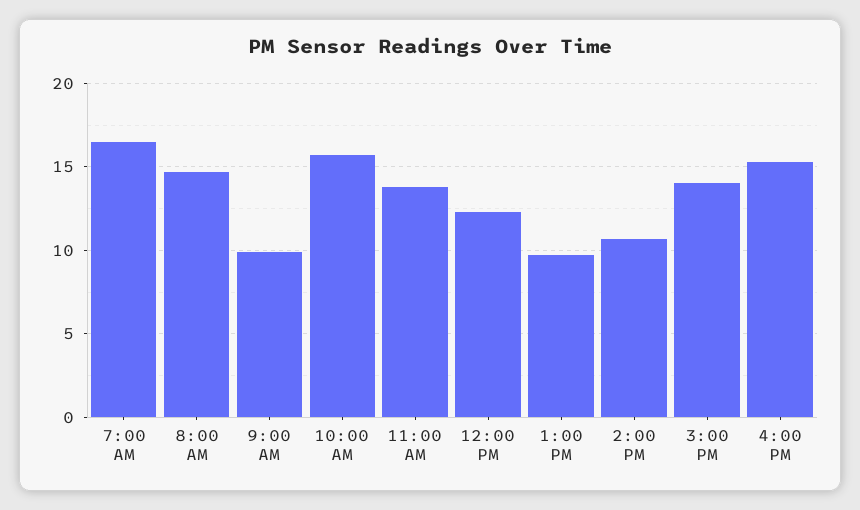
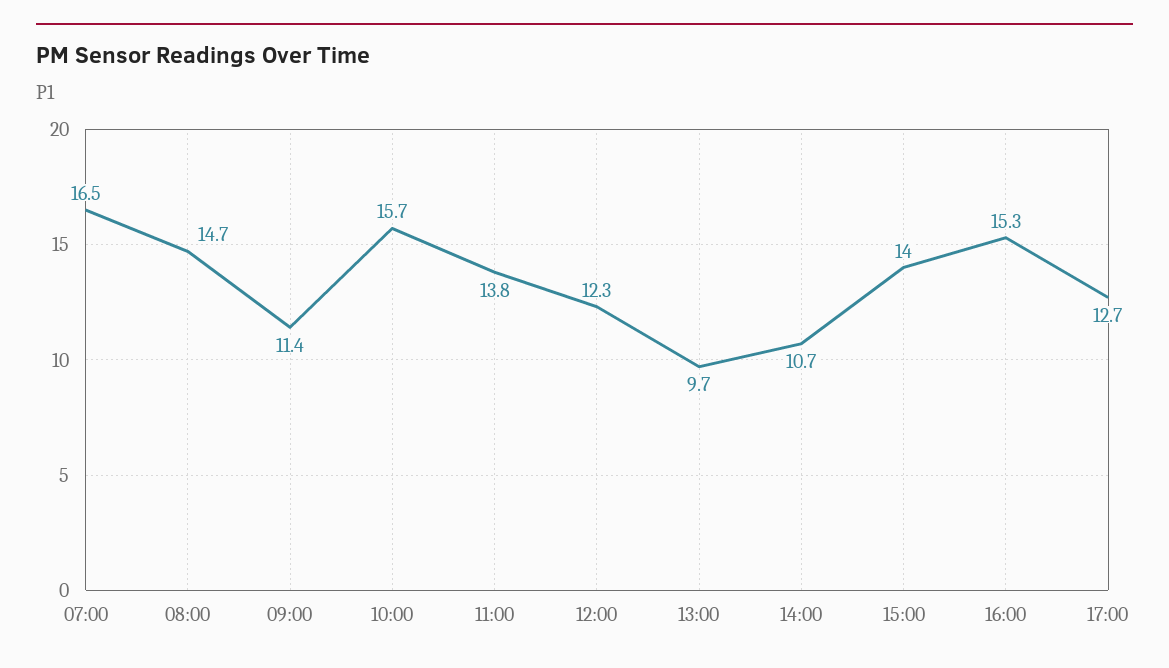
9:00 AM: 10 -> 11.4
17:00: none -> 12.7

